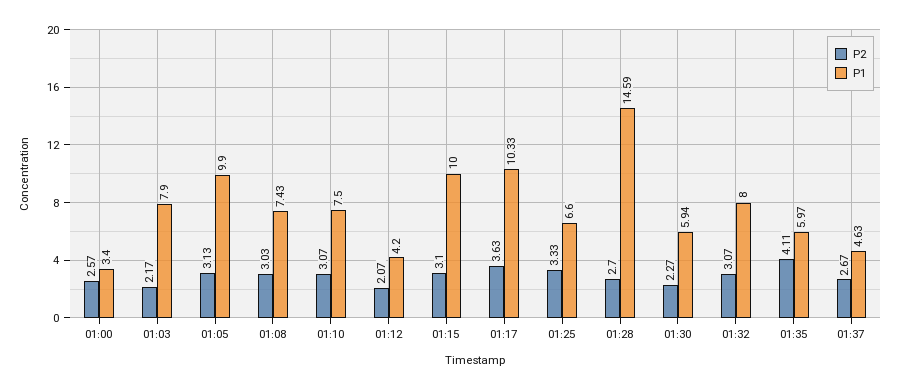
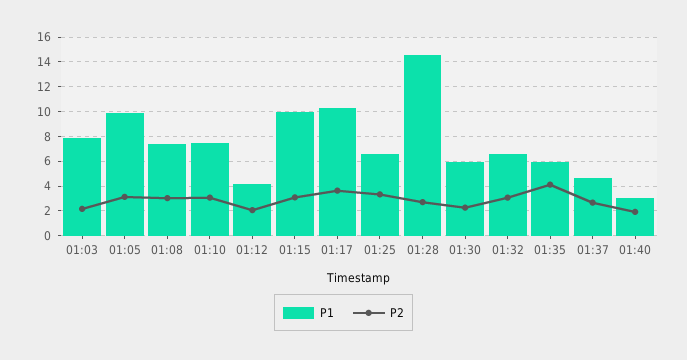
P2, 01:00: 2.57 -> none
P1, 01:00: 3.4 -> none
P1, 01:32: 8 -> 6.5
P1, 01:40: none -> 3
P2, 01:40: none -> 2

